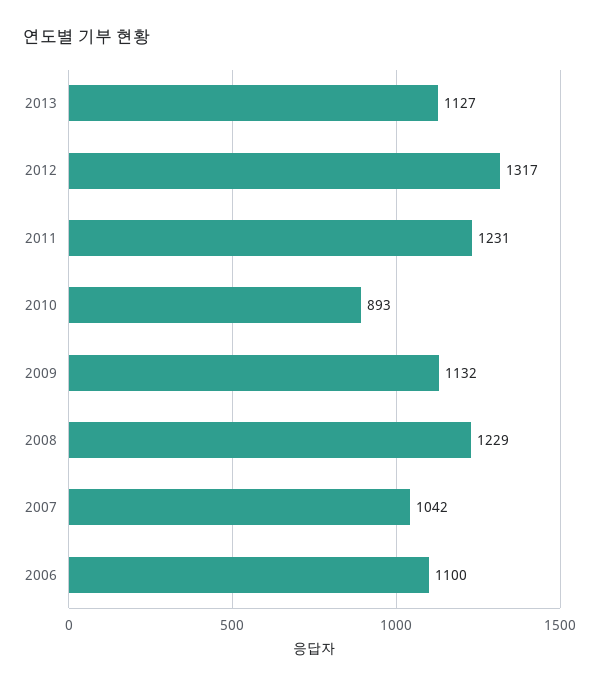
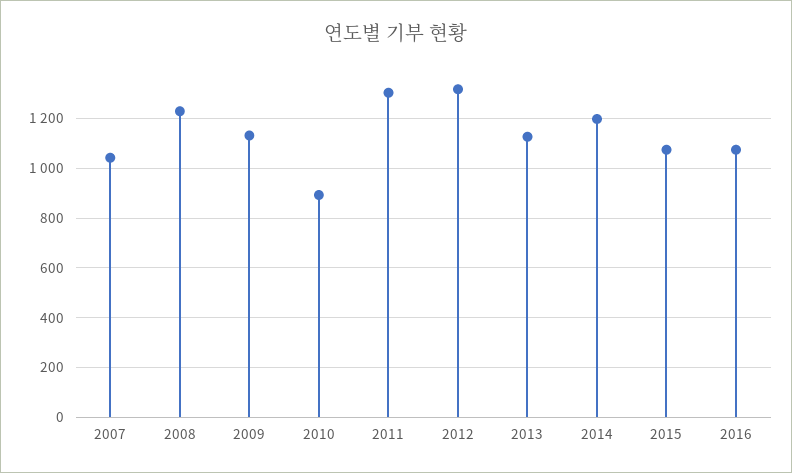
2011: 1231 -> 1300
2006: 1100 -> none
2014: none -> 1200
2015: none -> 1075
2016: none -> 1075

